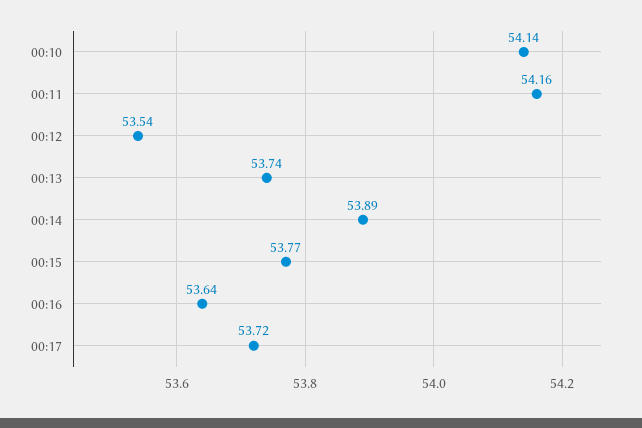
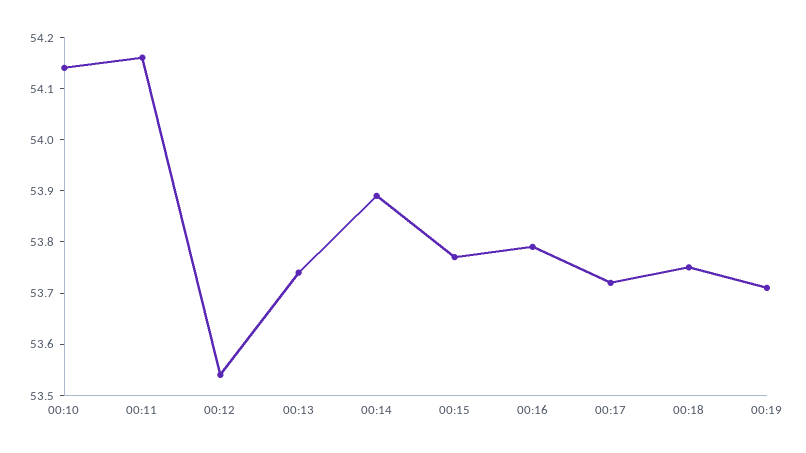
00:16: 53.64 -> 53.8
00:18: none -> 53.75
00:19: none -> 53.7

